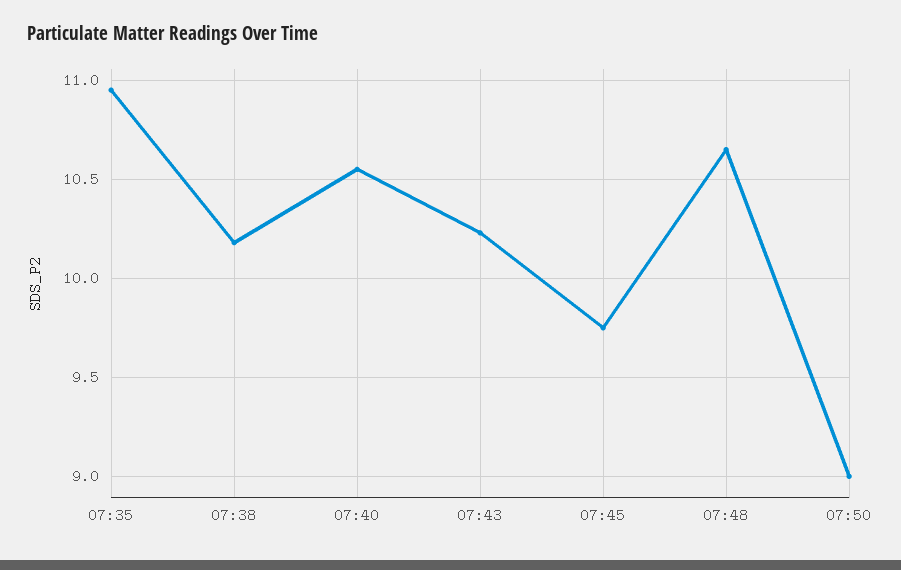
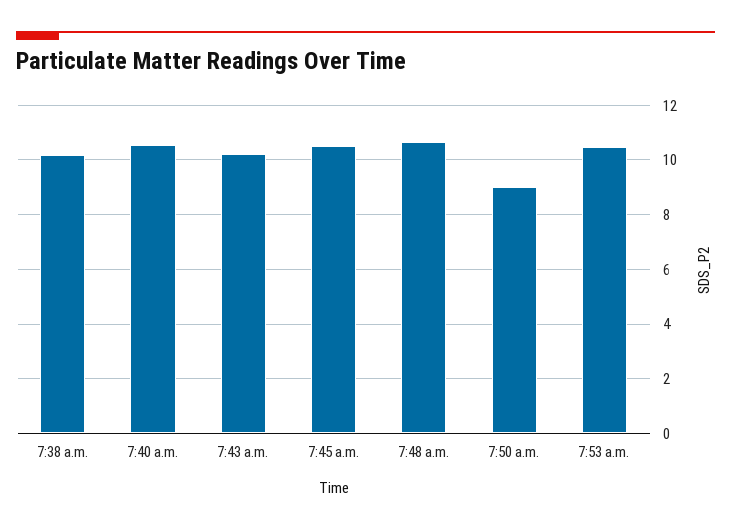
07:35: 10.95 -> none
07:45: 9.75 -> 10.5
7:53 a.m.: none -> 10.5

